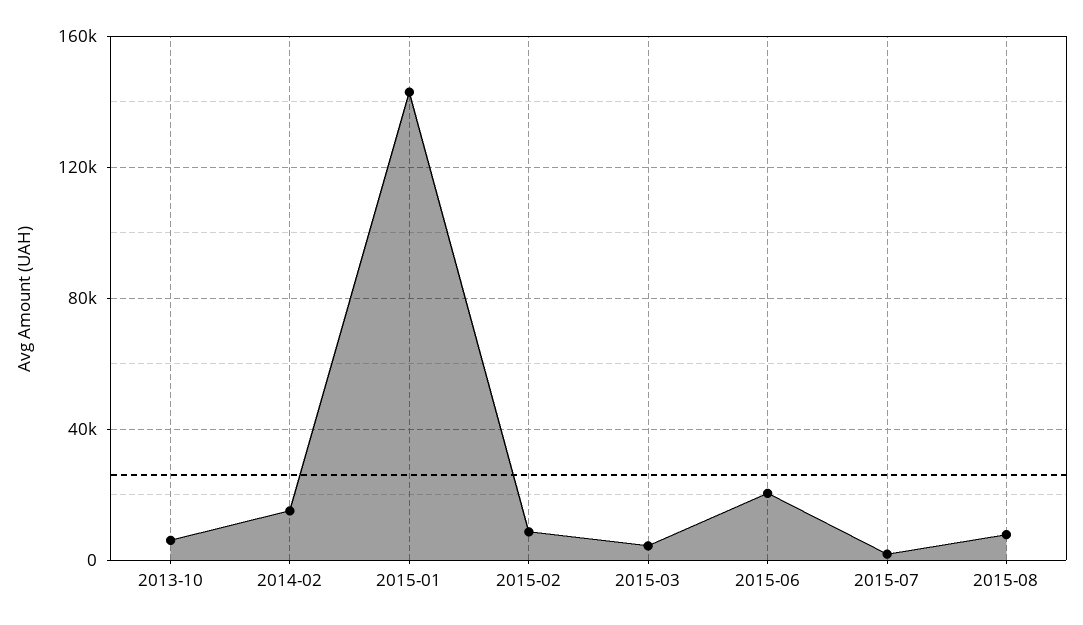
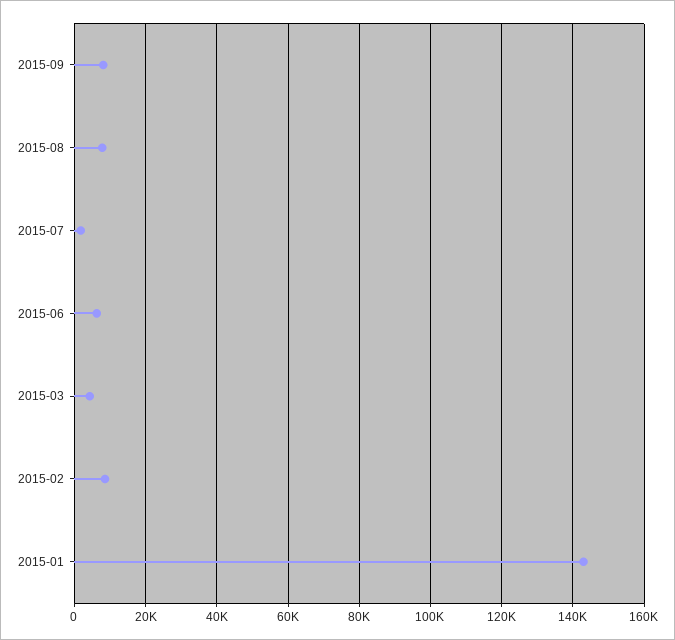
2013-10: 5000 -> none
2014-02: 15000 -> none
2015-06: 20000 -> 6000
2015-09: none -> 8000

